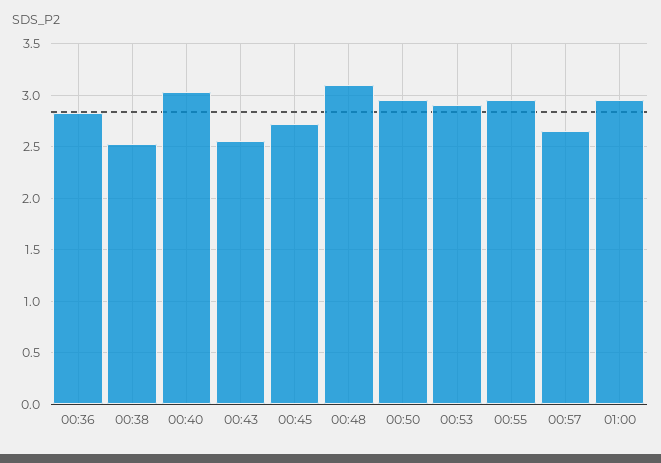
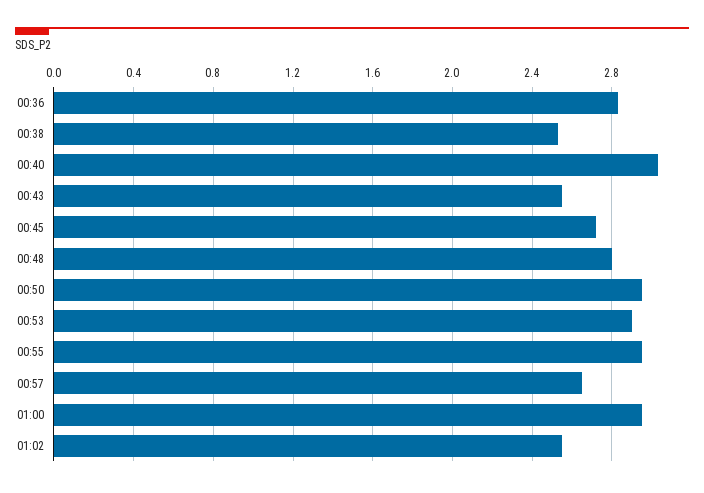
00:48: 3.1 -> 2.8
01:02: none -> 2.55

